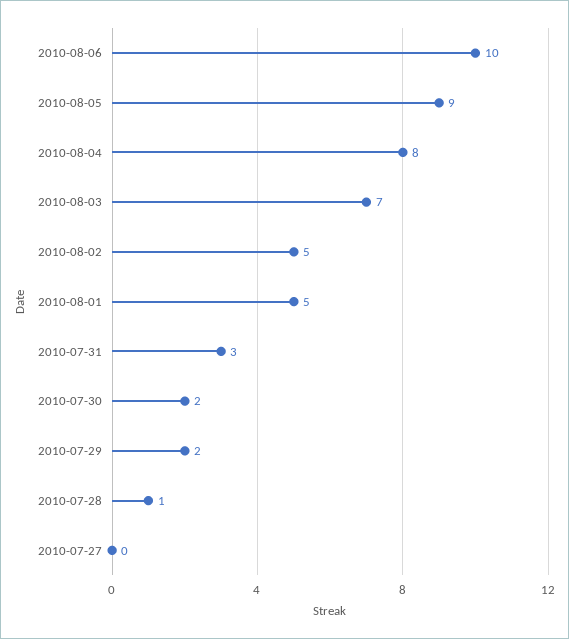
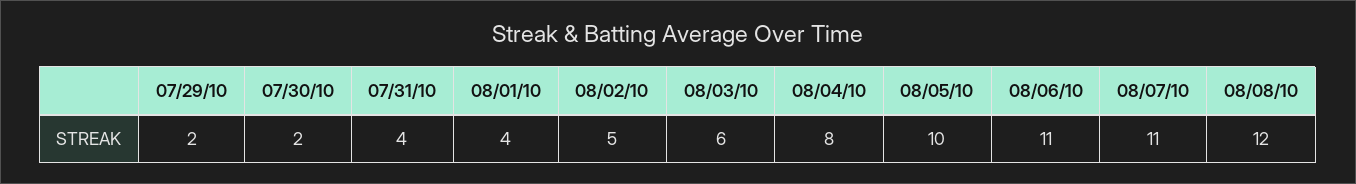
2010-08-06: 10 -> 11
2010-08-05: 9 -> 10
2010-08-03: 7 -> 6
2010-08-01: 5 -> 4
2010-07-31: 3 -> 4
2010-07-28: 1 -> none
2010-07-27: 0 -> none
08/07/10: none -> 11
08/08/10: none -> 12

